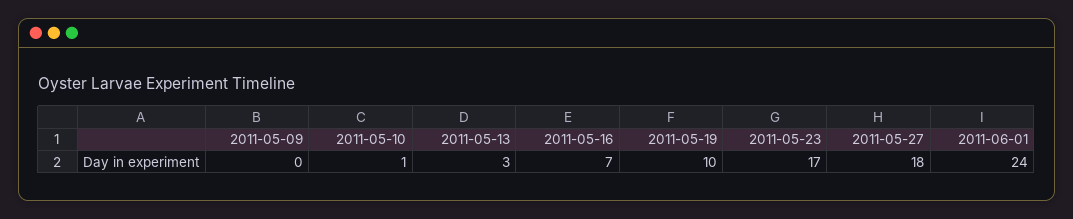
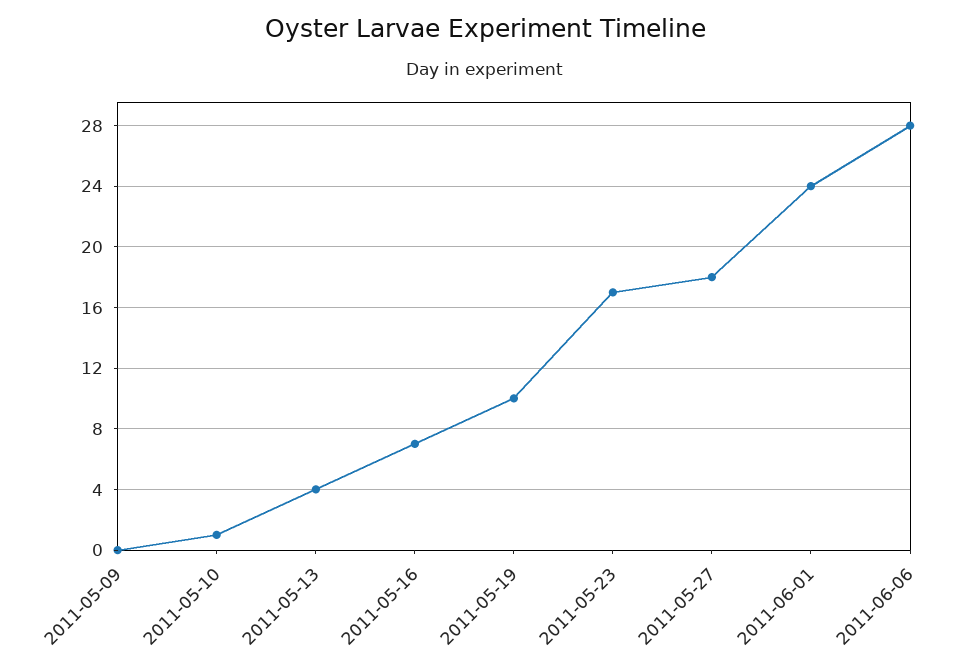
2011-05-13: 3 -> 4
2011-06-06: none -> 28

